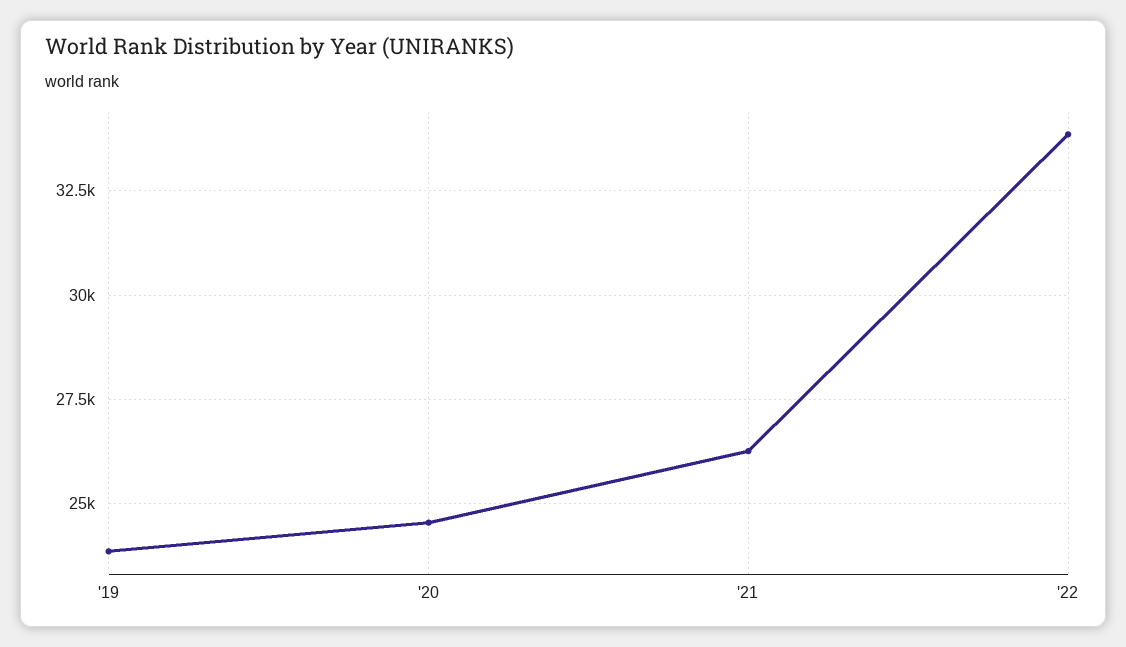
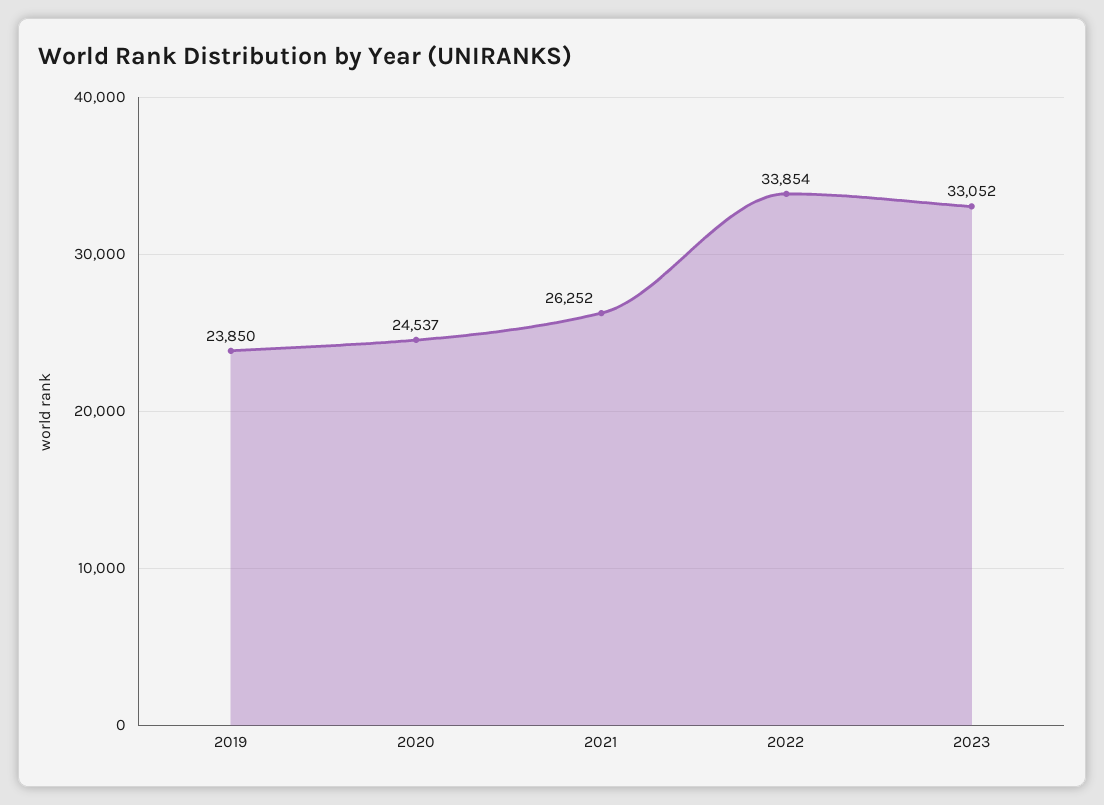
2023: none -> 33052

